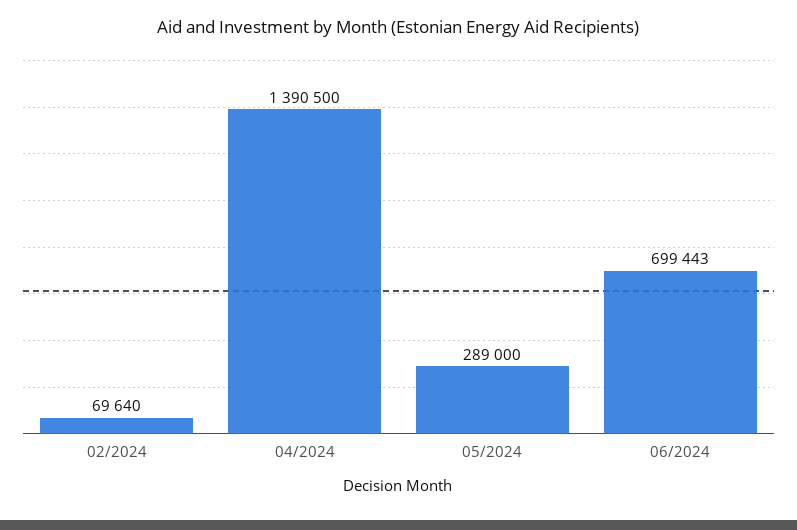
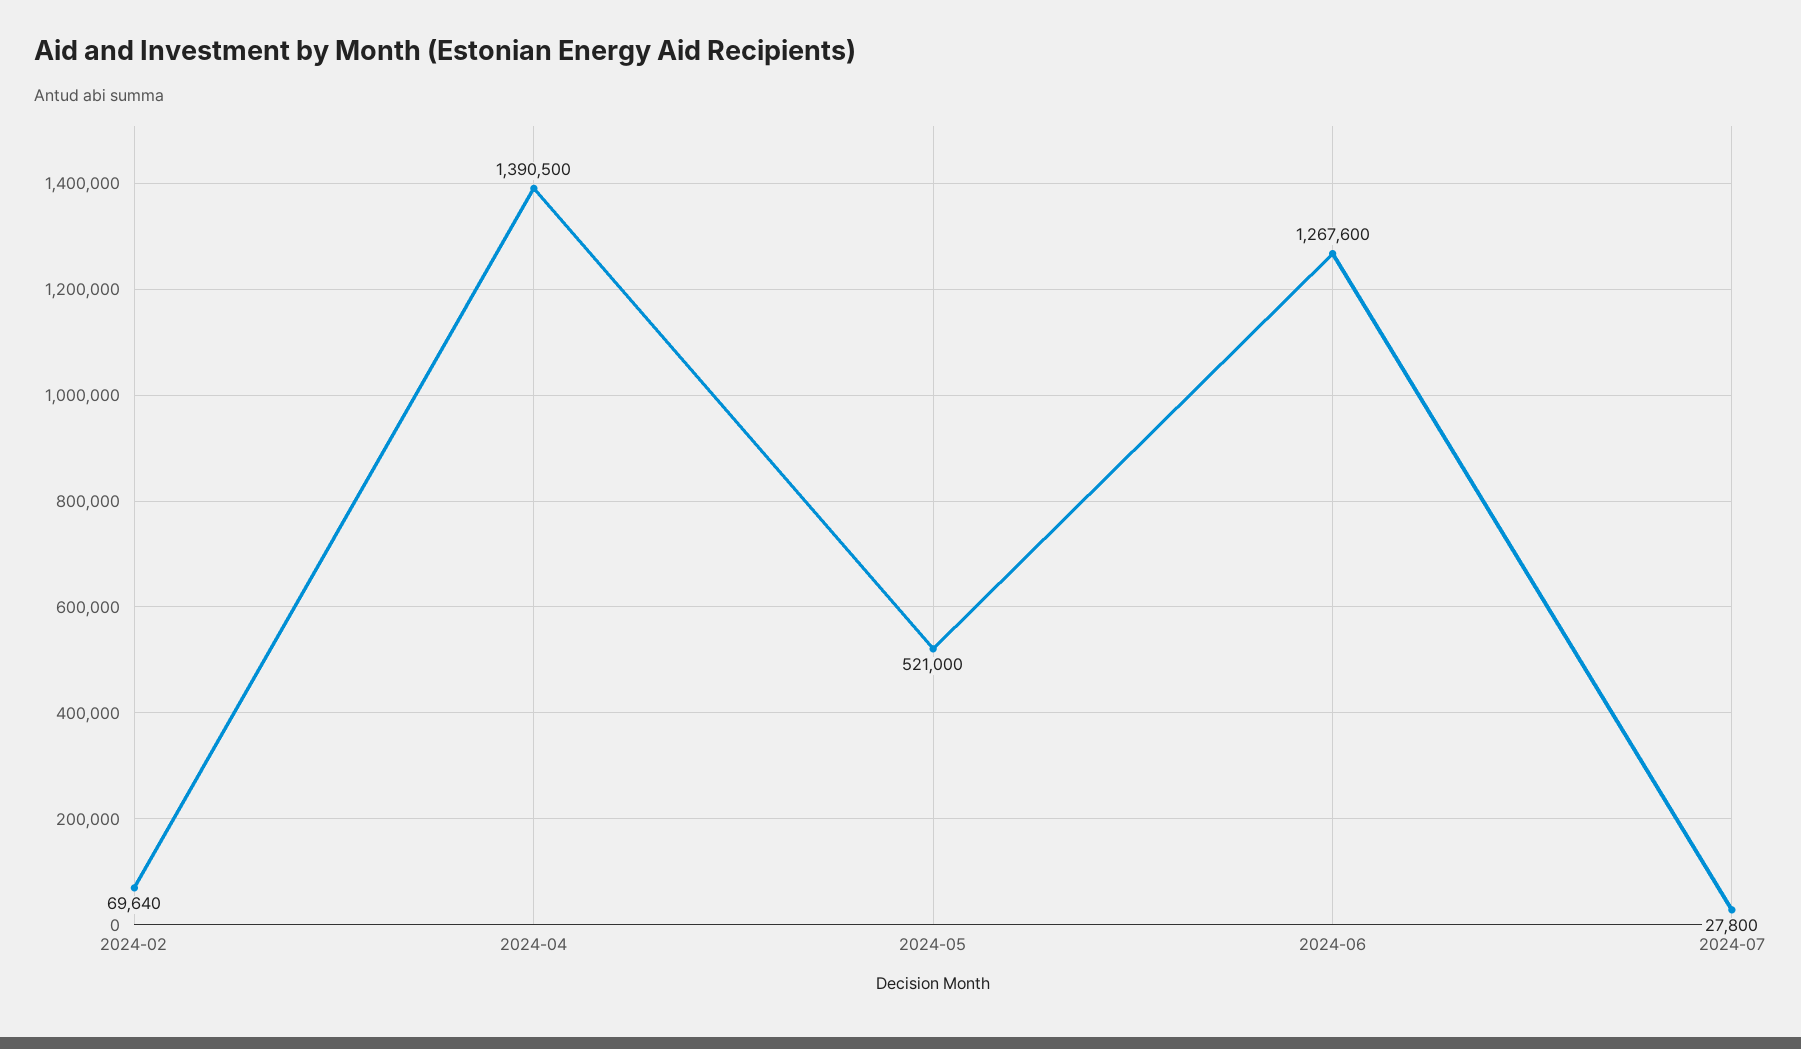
05/2024: 289000 -> 521000
06/2024: 699443 -> 1267600
2024-07: none -> 27800

